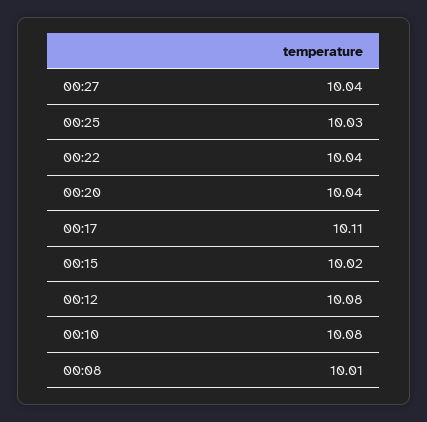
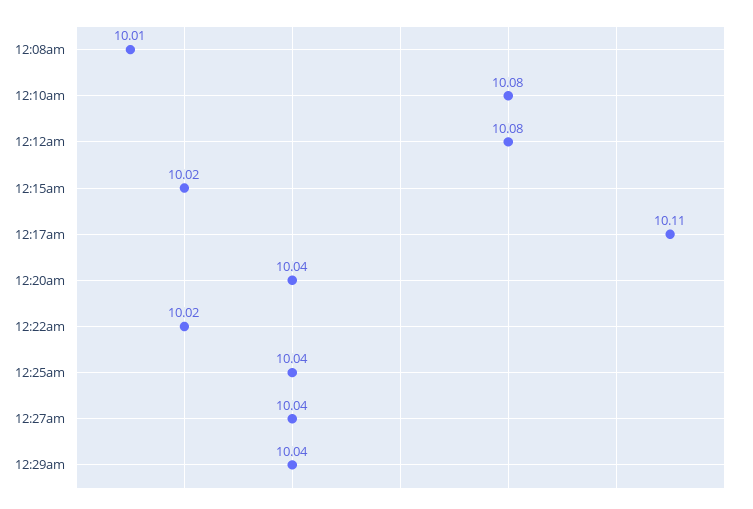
00:25: 10.03 -> 10.04
00:22: 10.04 -> 10.02
12:29am: none -> 10.04

